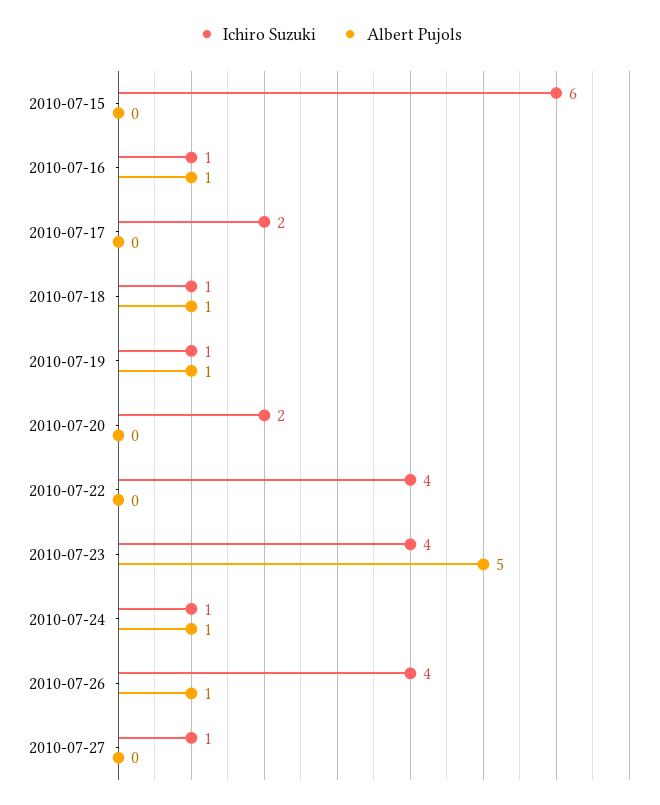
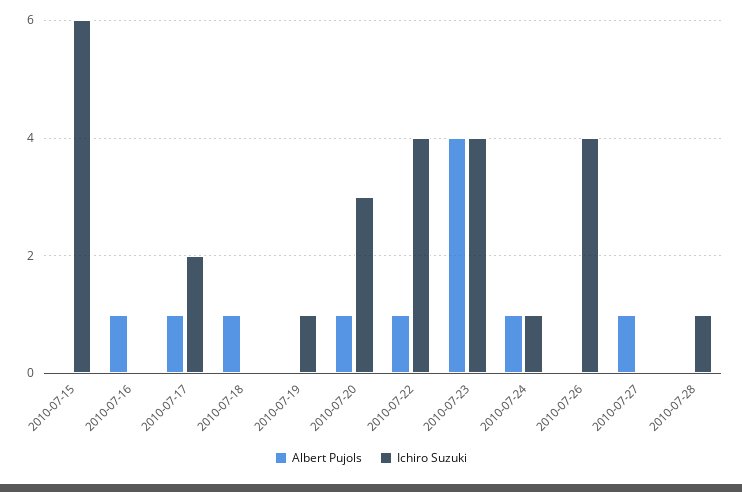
Ichiro Suzuki, 2010-07-16: 1 -> 0
Albert Pujols, 2010-07-17: 0 -> 1
Ichiro Suzuki, 2010-07-18: 1 -> 0
Albert Pujols, 2010-07-19: 1 -> 0
Ichiro Suzuki, 2010-07-20: 2 -> 3
Albert Pujols, 2010-07-20: 0 -> 1
Albert Pujols, 2010-07-22: 0 -> 1
Albert Pujols, 2010-07-23: 5 -> 4
Albert Pujols, 2010-07-26: 1 -> 0
Ichiro Suzuki, 2010-07-27: 1 -> 0
Albert Pujols, 2010-07-27: 0 -> 1
Albert Pujols, 2010-07-28: none -> 0
Ichiro Suzuki, 2010-07-28: none -> 1

